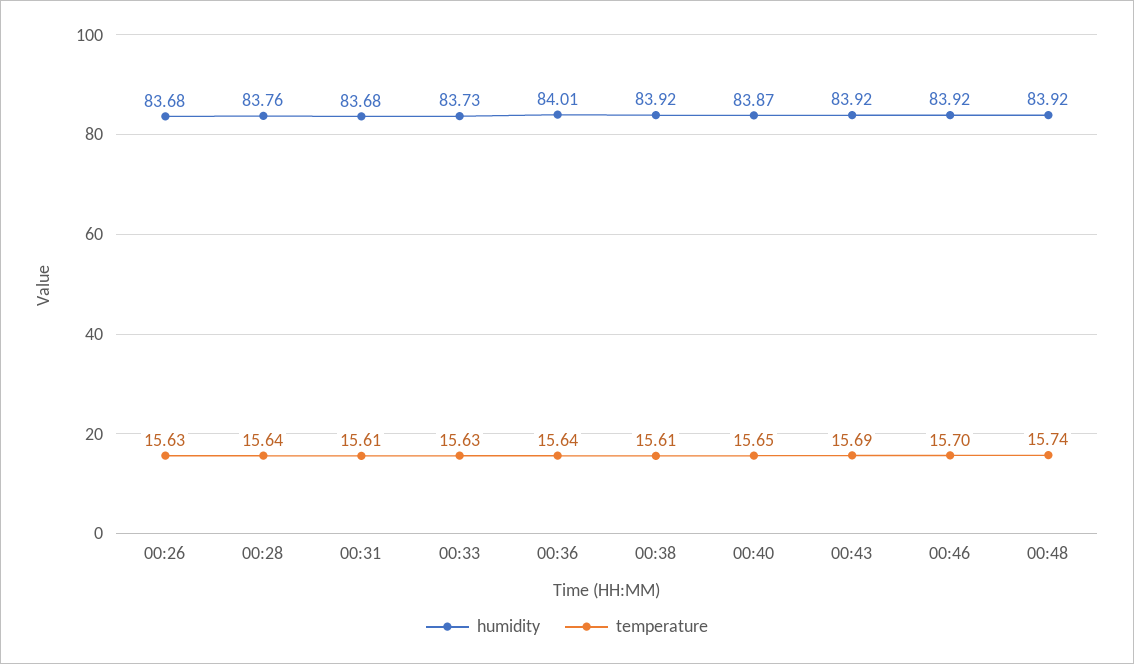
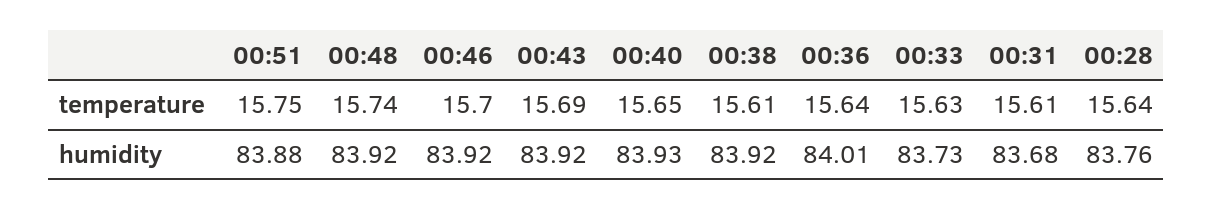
humidity, 00:26: 83.68 -> none
temperature, 00:26: 15.63 -> none
humidity, 00:40: 83.87 -> 83.93
temperature, 00:51: none -> 15.75
humidity, 00:51: none -> 83.88

